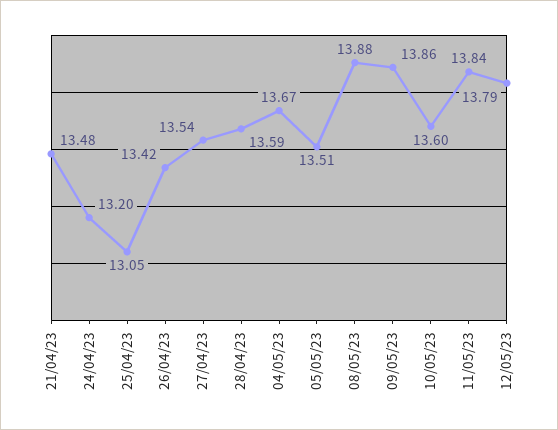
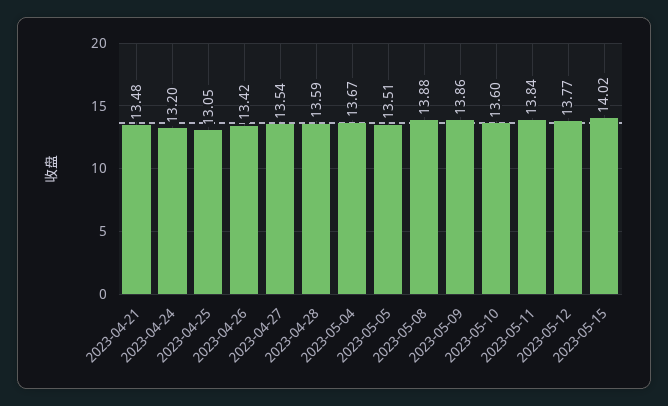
12/05/23: 13.79 -> 13.77
2023-05-15: none -> 14.02

